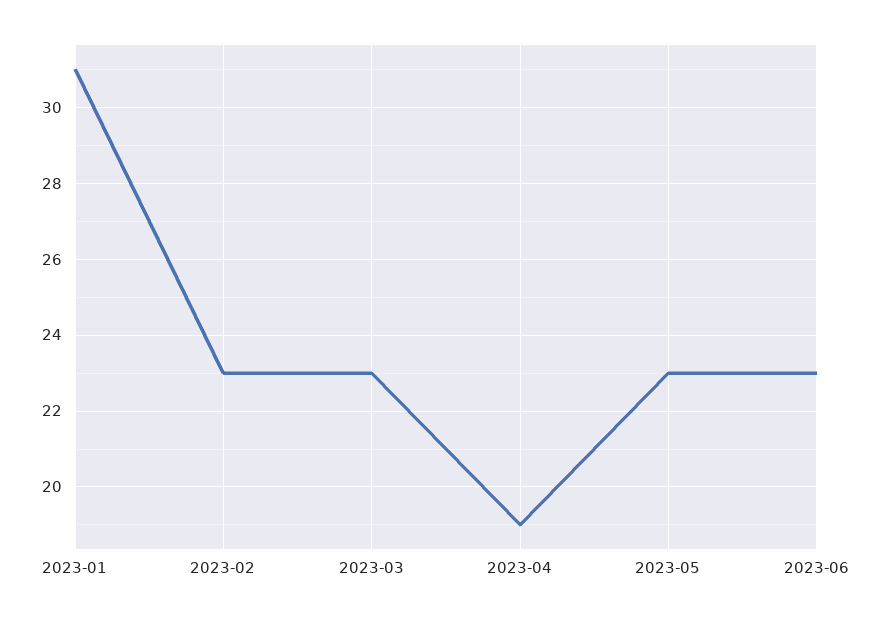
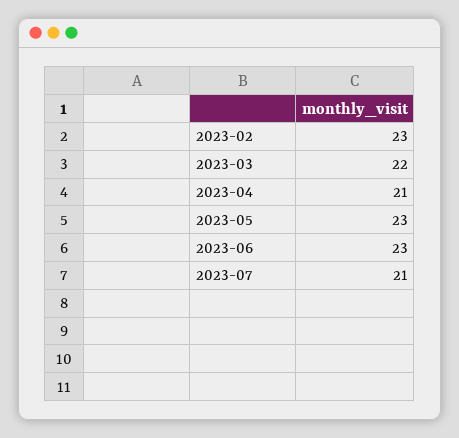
2023-01: 31 -> none
2023-03: 23 -> 22
2023-04: 19 -> 21
2023-07: none -> 21

